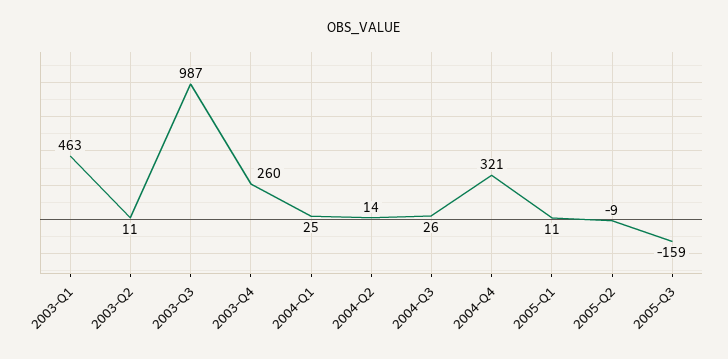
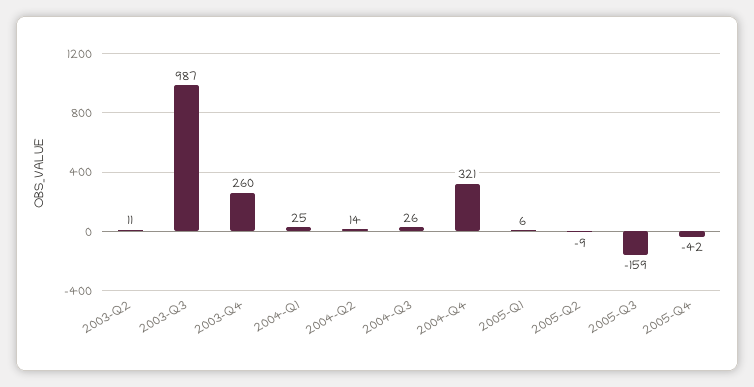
2003-Q1: 463 -> none
2005-Q1: 11 -> 6
2005-Q4: none -> -42

